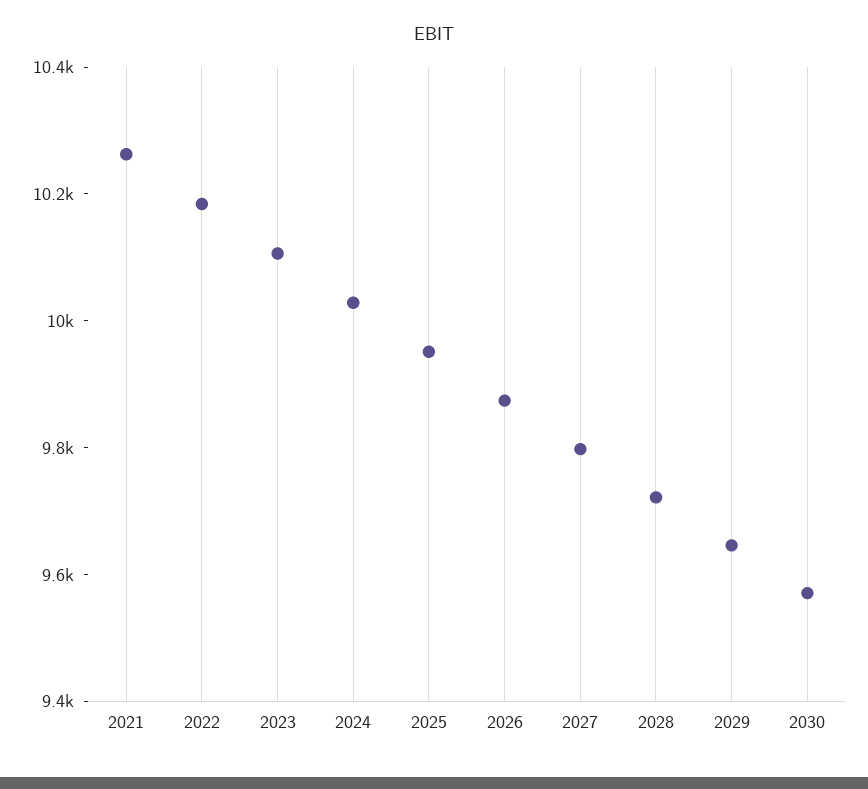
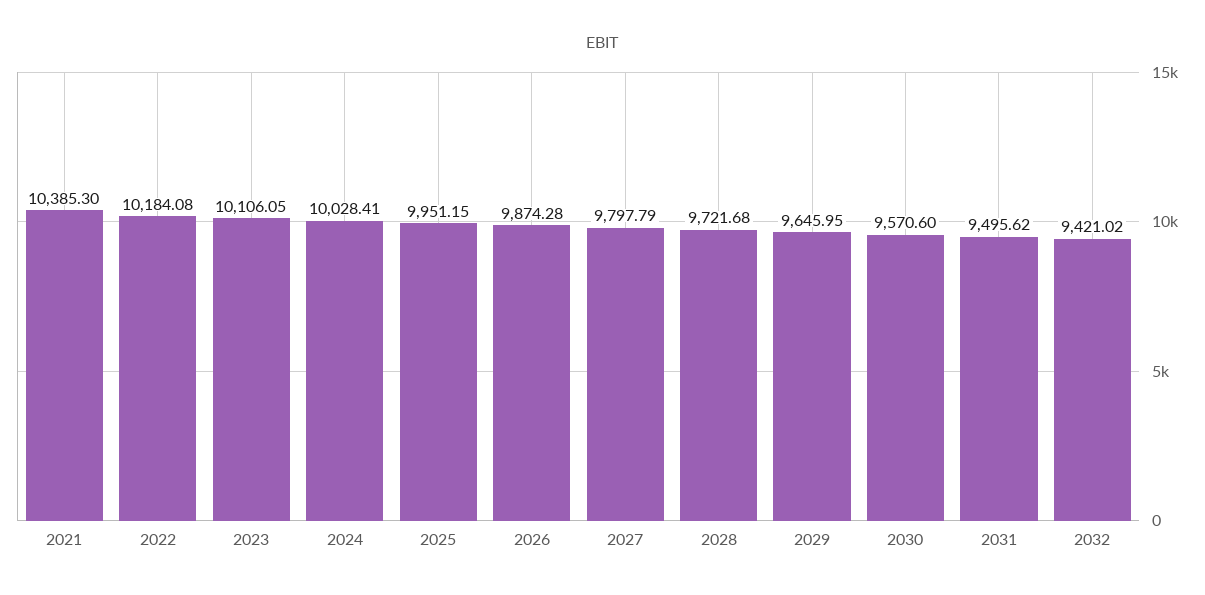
2021: 10250 -> 10385.3
2031: none -> 9495.62
2032: none -> 9421.02

